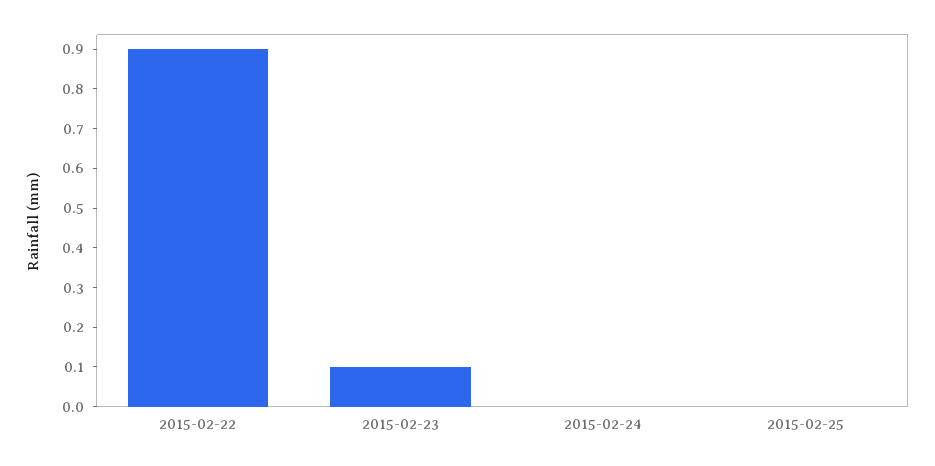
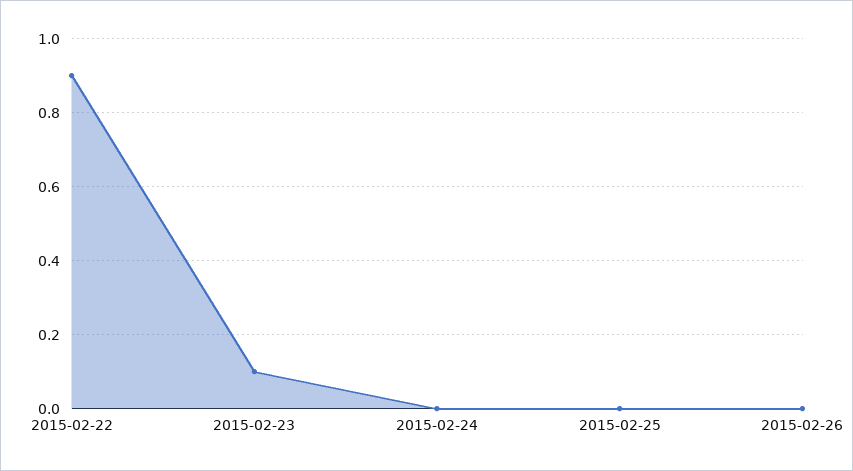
2015-02-26: none -> 0

